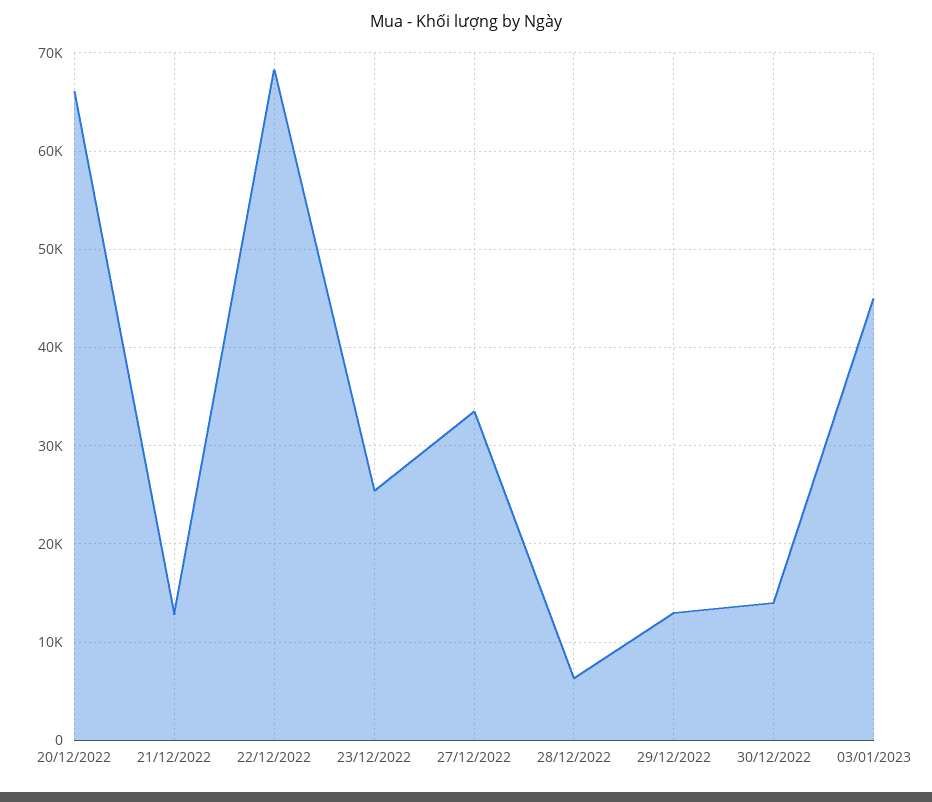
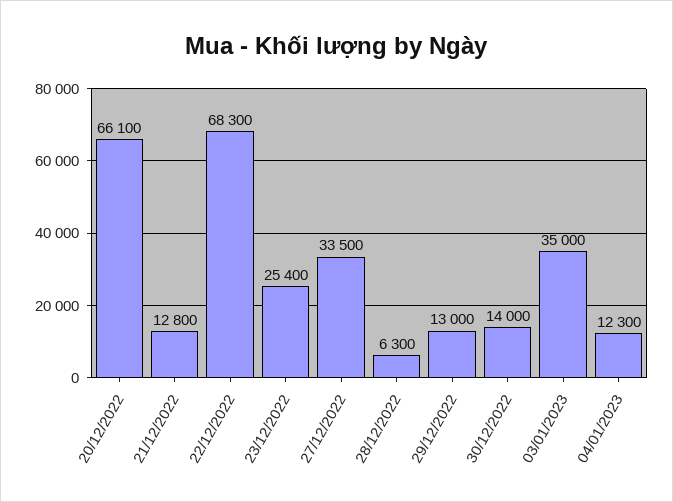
03/01/2023: 45000 -> 35000
04/01/2023: none -> 12300

